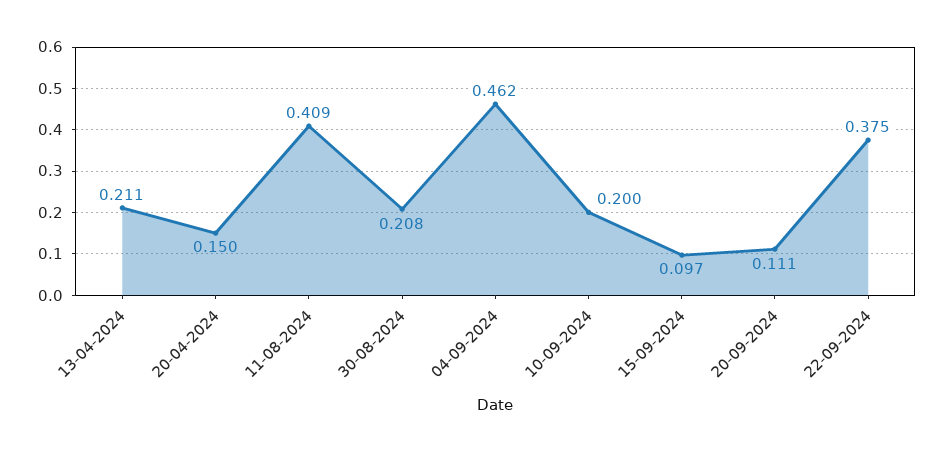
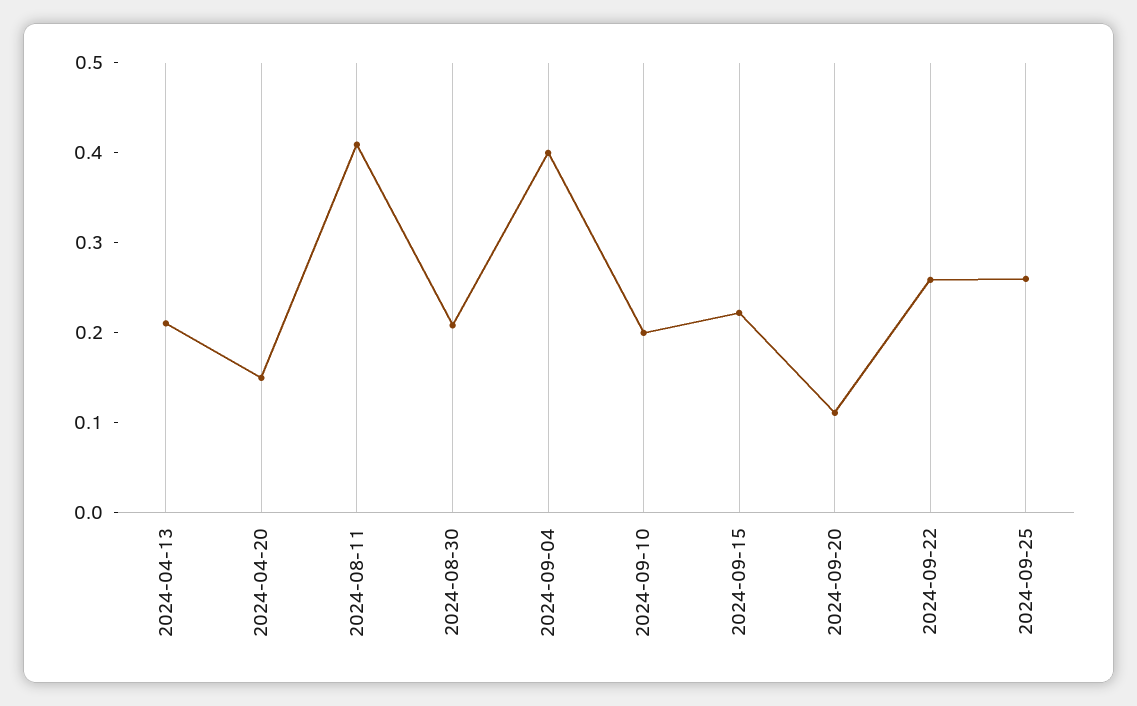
04-09-2024: 0.462 -> 0.4
15-09-2024: 0.097 -> 0.22
22-09-2024: 0.375 -> 0.26
2024-09-25: none -> 0.26

